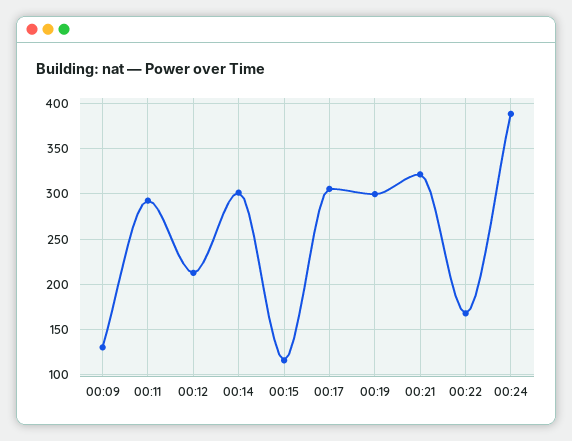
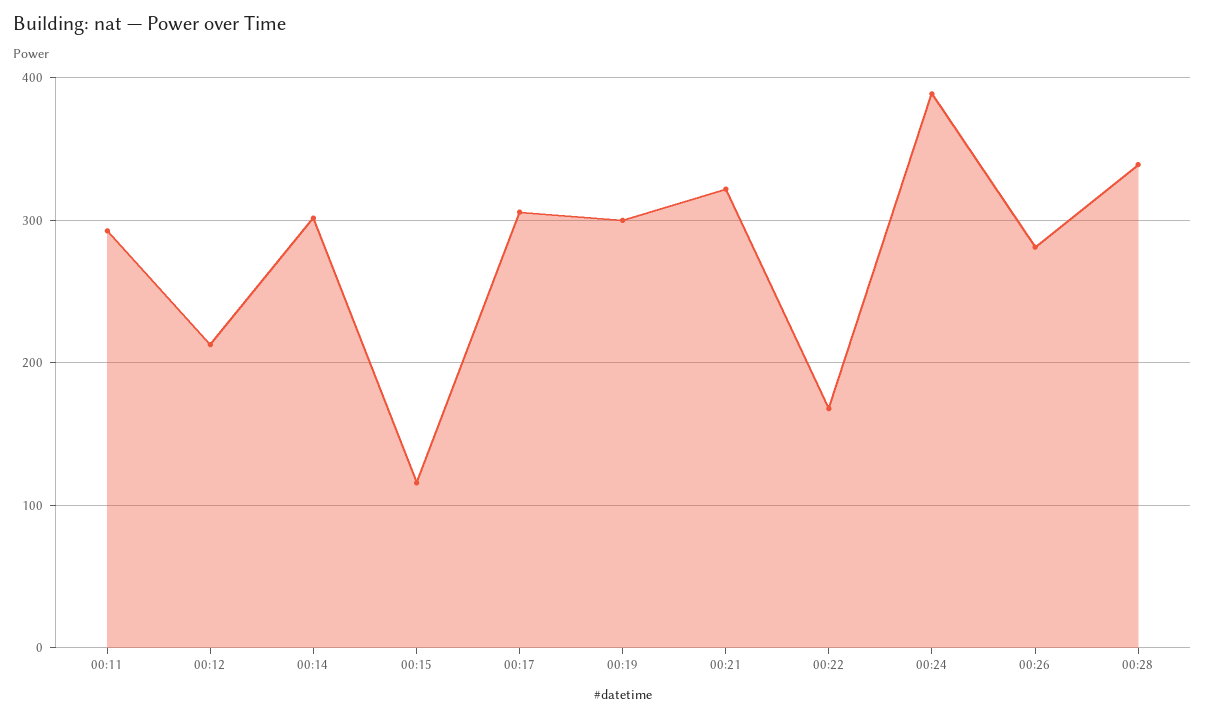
00:09: 130 -> none
00:26: none -> 280
00:28: none -> 340

